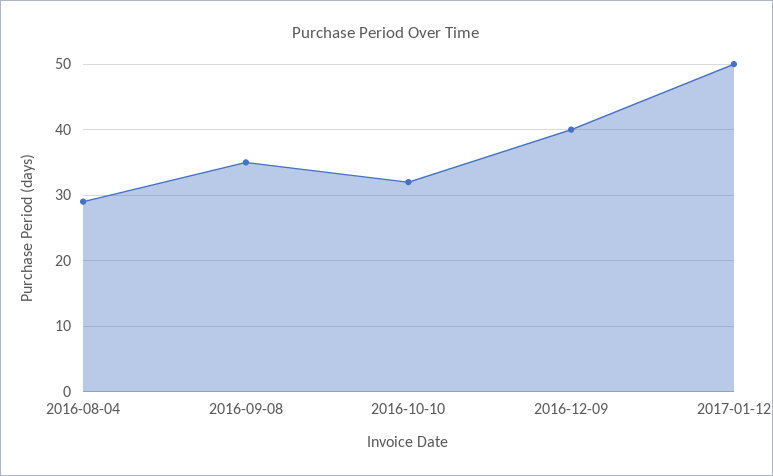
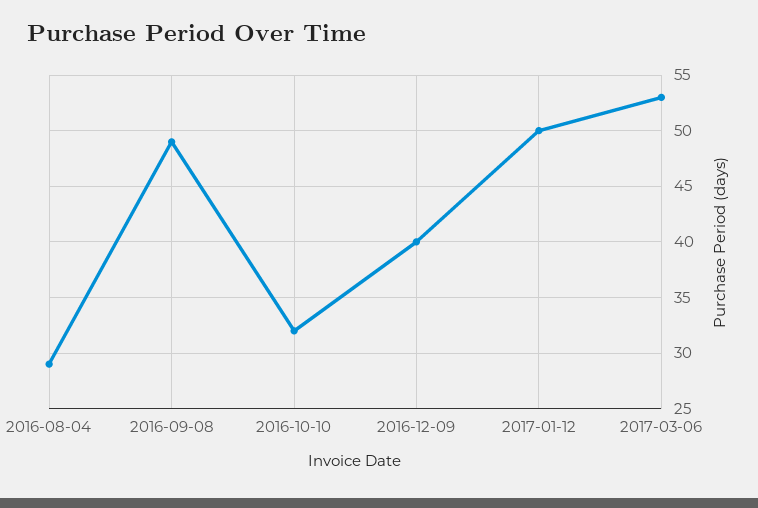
2016-09-08: 35 -> 49
2017-03-06: none -> 53

